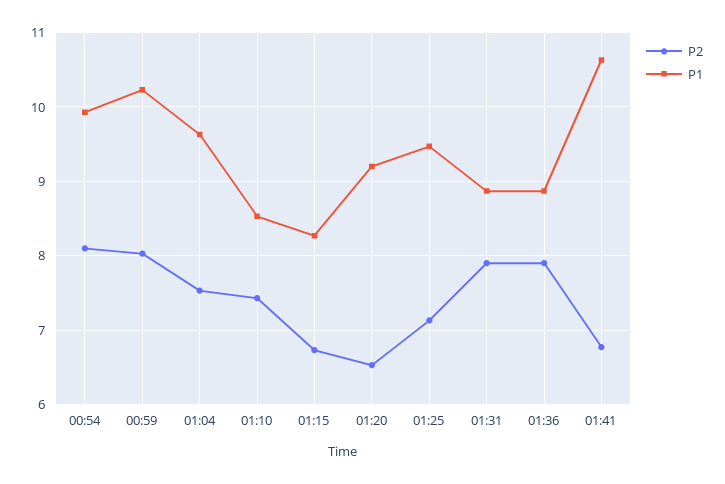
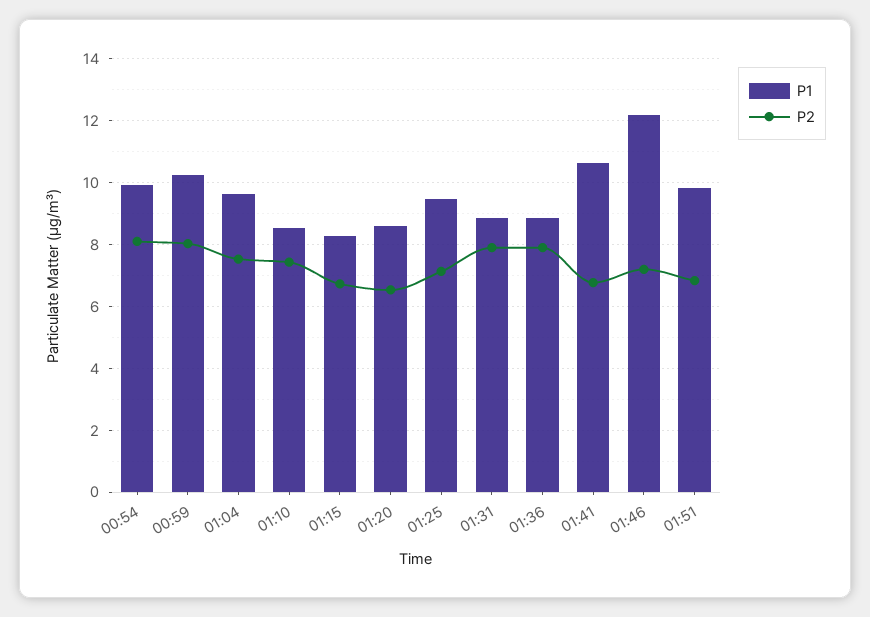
P1, 01:20: 9.2 -> 8.6
P1, 01:46: none -> 12.2
P2, 01:46: none -> 7.2
P1, 01:51: none -> 9.8
P2, 01:51: none -> 6.8

